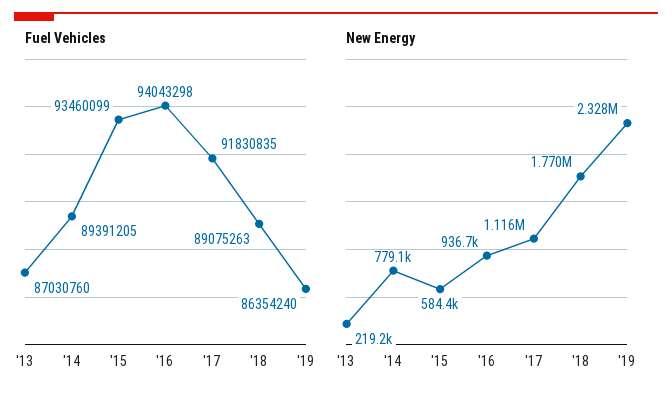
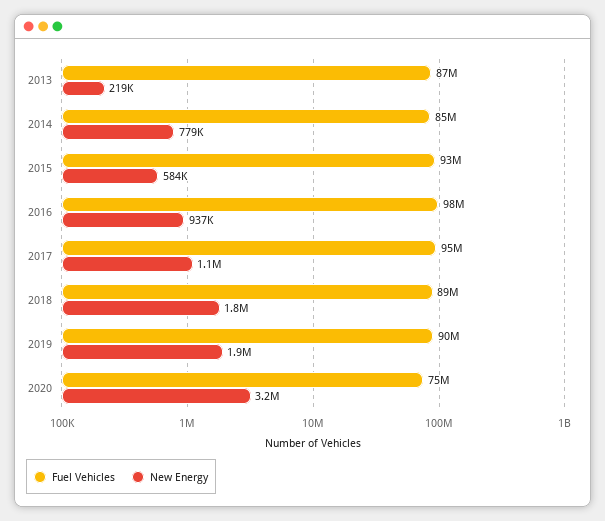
Fuel Vehicles, '14: 89391205 -> 85000000
Fuel Vehicles, '16: 94043298 -> 98000000
Fuel Vehicles, '17: 91830835 -> 95000000
Fuel Vehicles, '19: 86354240 -> 90000000
New Energy, '19: 2328000 -> 1900000
Fuel Vehicles, 2020: none -> 75000000
New Energy, 2020: none -> 3200000

